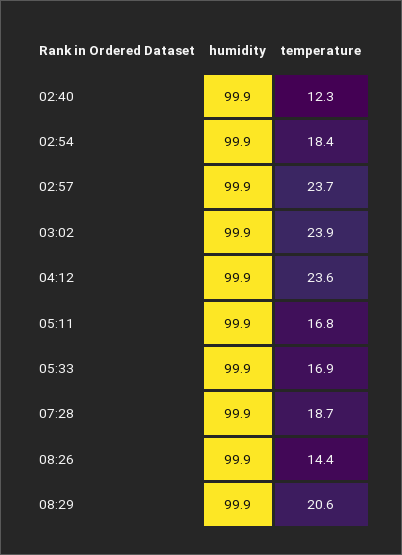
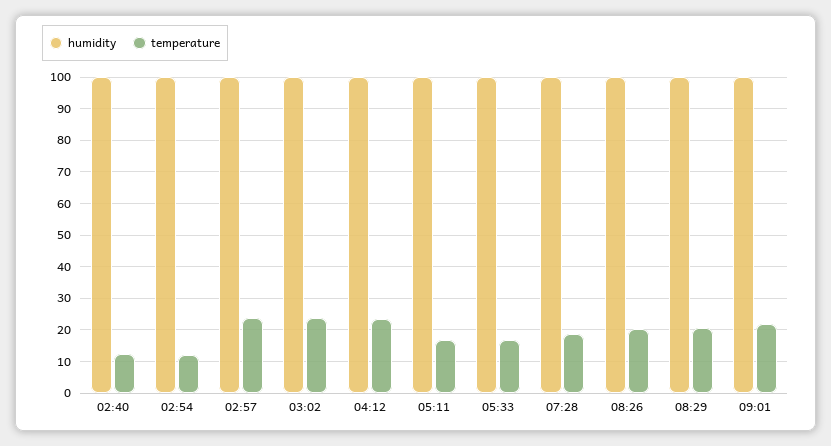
temperature, 02:54: 18.4 -> 12
temperature, 08:26: 14.4 -> 20
humidity, 09:01: none -> 100
temperature, 09:01: none -> 22

